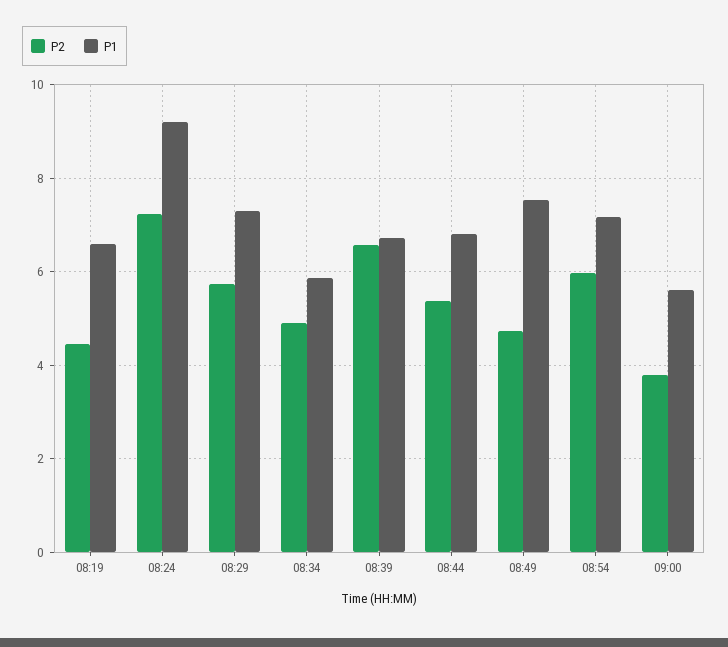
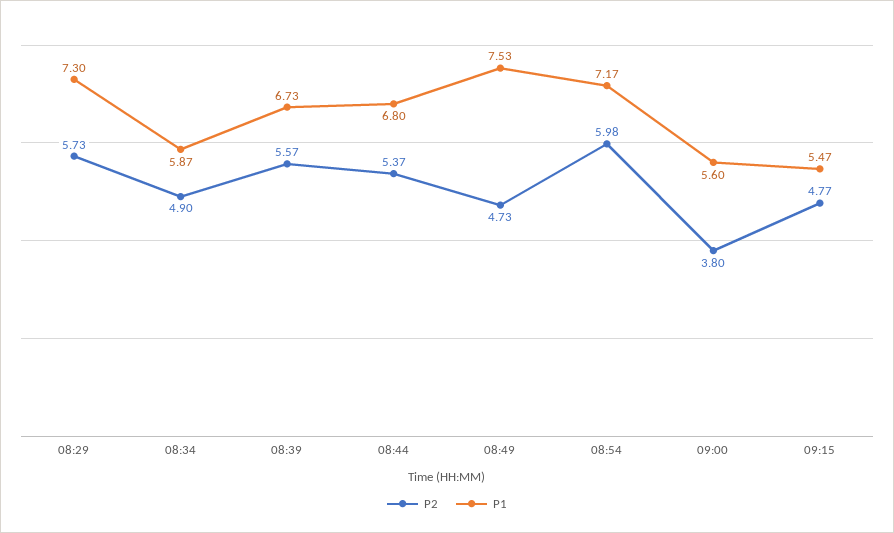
P2, 08:19: 4.4 -> none
P1, 08:19: 6.6 -> none
P2, 08:24: 7.2 -> none
P1, 08:24: 9.2 -> none
P2, 08:39: 6.6 -> 5.57
P2, 09:15: none -> 4.77
P1, 09:15: none -> 5.47

